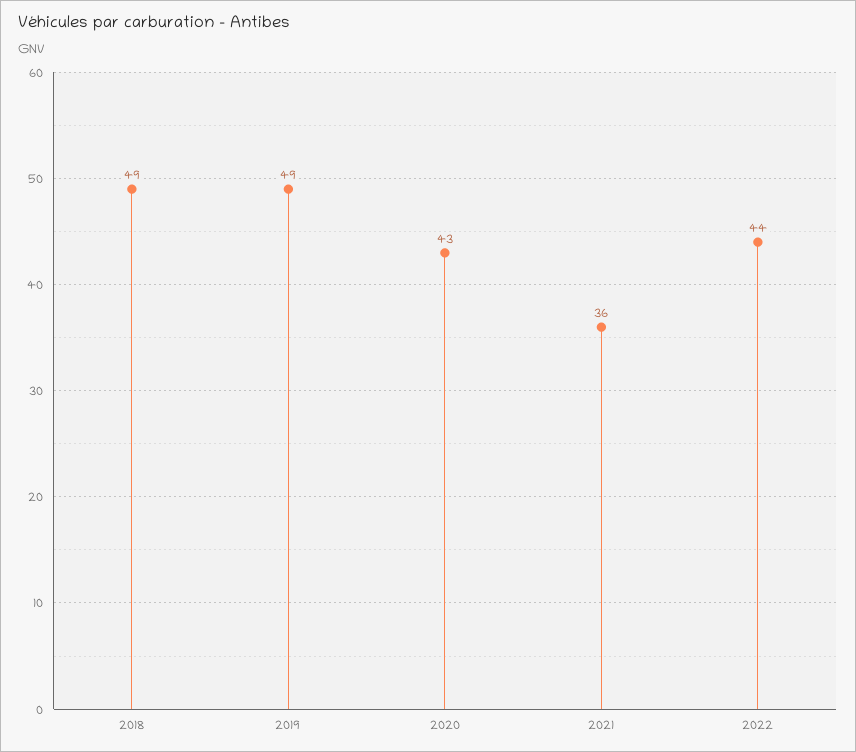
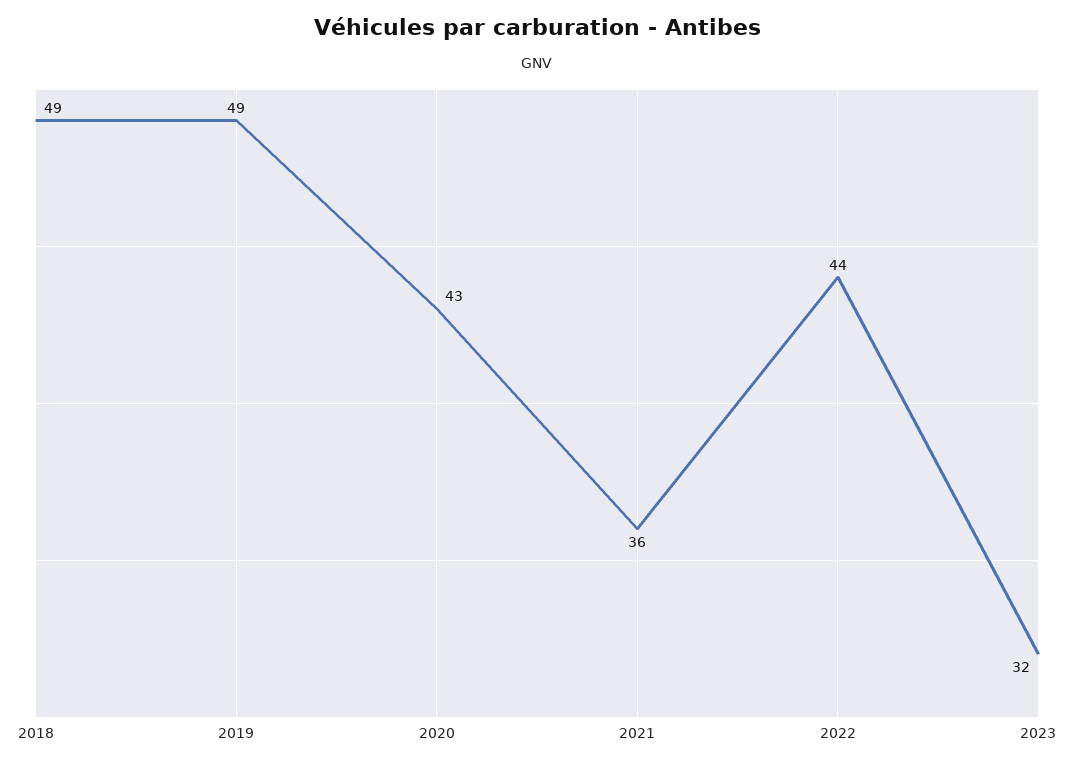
2023: none -> 32

